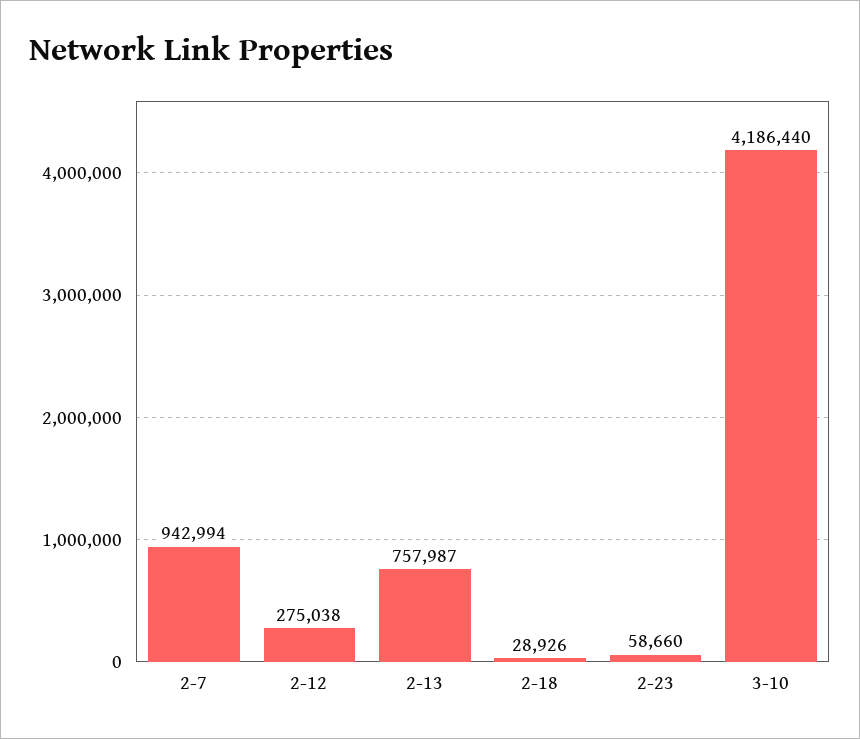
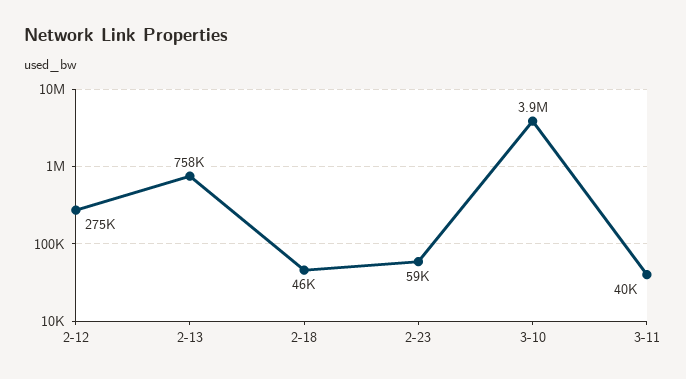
2-7: 942994 -> none
2-18: 28926 -> 46000
3-10: 4186440 -> 3900000
3-11: none -> 40000

